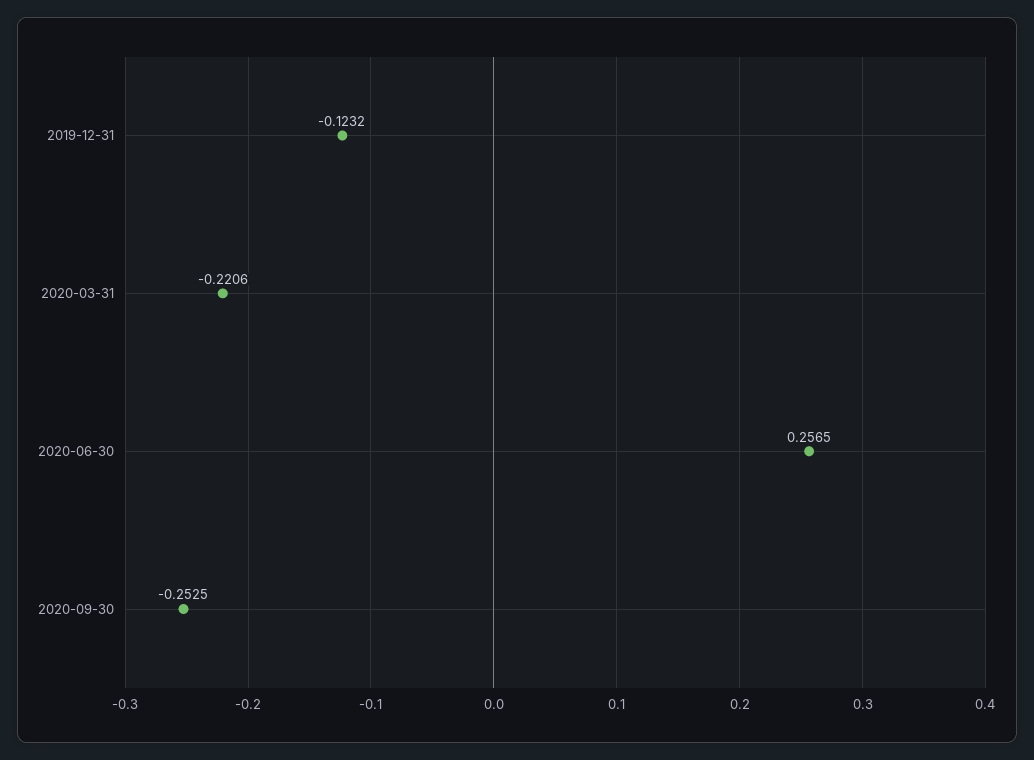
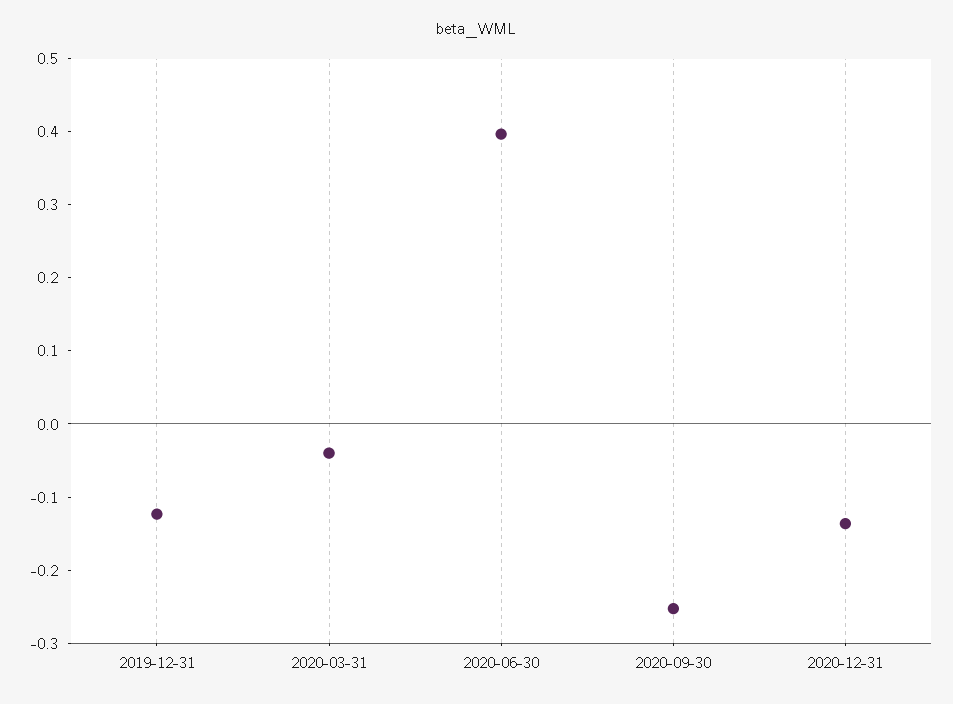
2020-03-31: -0.2206 -> -0.04
2020-06-30: 0.2565 -> 0.4
2020-12-31: none -> -0.14

